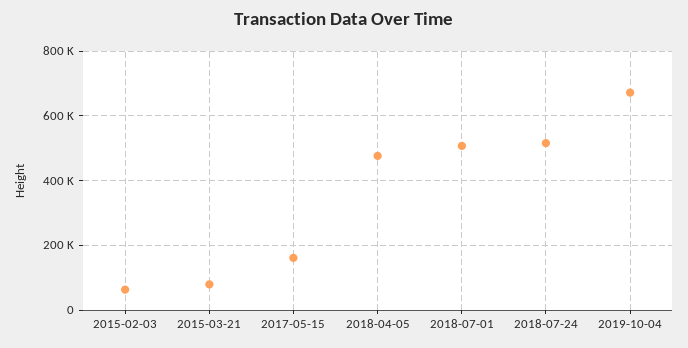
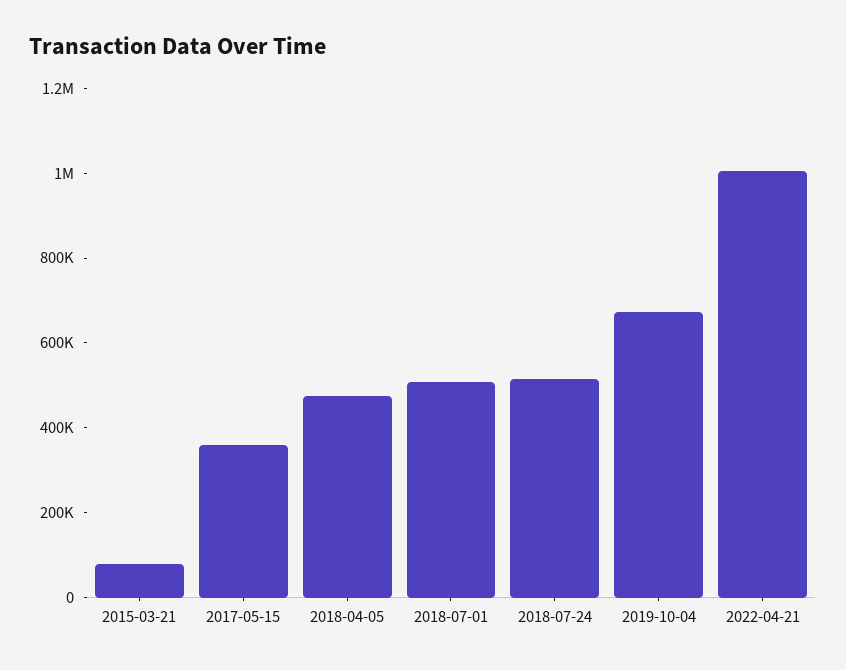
2015-02-03: 60000 -> none
2017-05-15: 160000 -> 350000
2022-04-21: none -> 1000000

